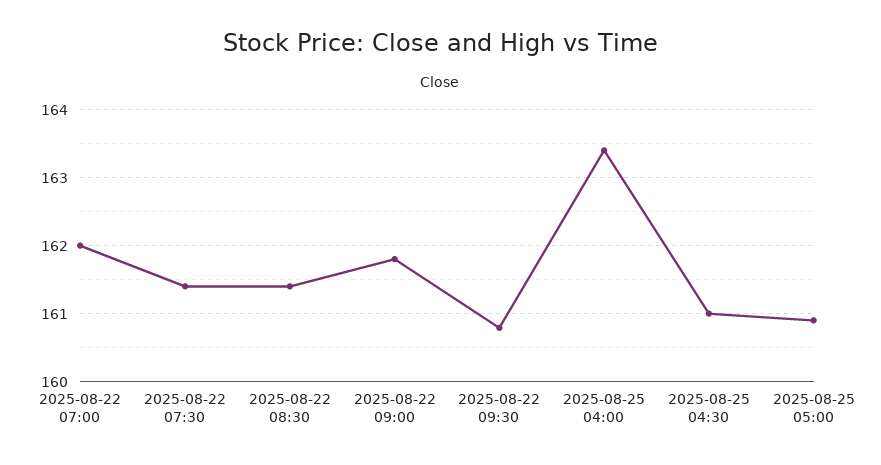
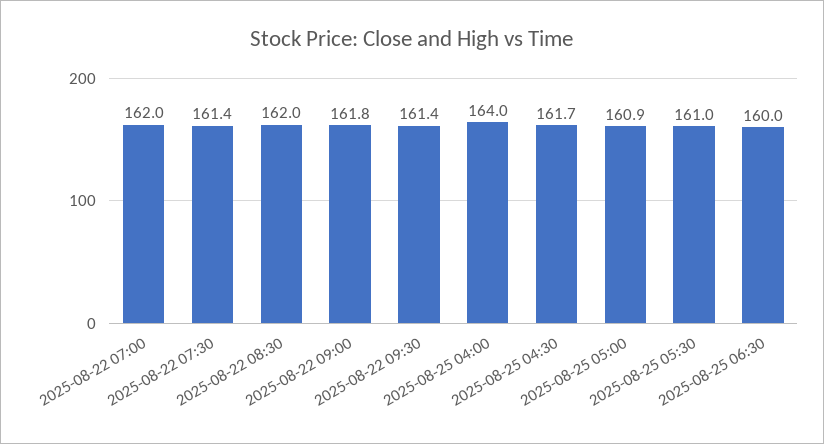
2025-08-22 08:30: 161.4 -> 162
2025-08-22 09:30: 160.8 -> 161.4
2025-08-25 04:00: 163.4 -> 164
2025-08-25 04:30: 161 -> 161.7
2025-08-25 05:30: none -> 161
2025-08-25 06:30: none -> 160

